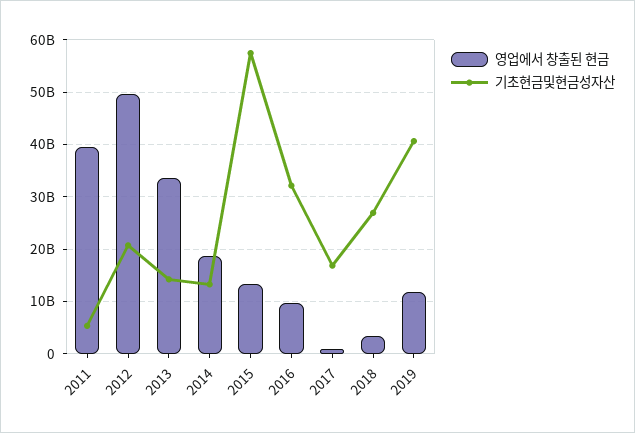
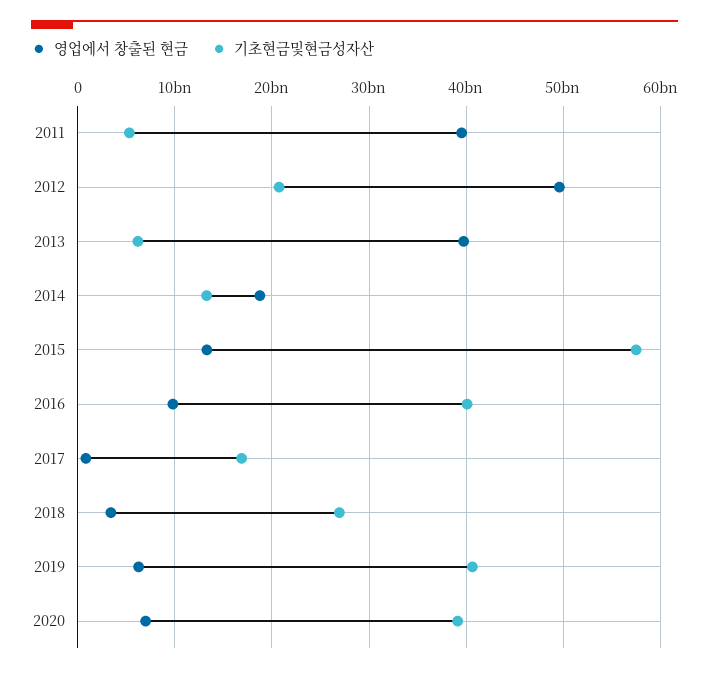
영업에서 창출된 현금, 2013: 34000000000 -> 40000000000
기초현금및현금성자산, 2013: 14000000000 -> 6000000000
기초현금및현금성자산, 2016: 32000000000 -> 40000000000
영업에서 창출된 현금, 2019: 12000000000 -> 6000000000
영업에서 창출된 현금, 2020: none -> 7000000000
기초현금및현금성자산, 2020: none -> 39000000000

